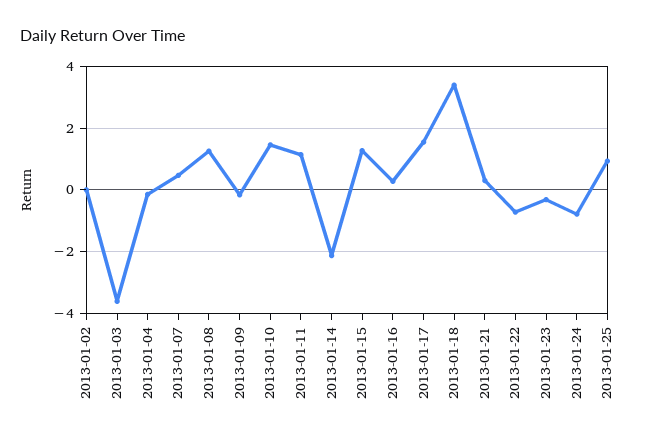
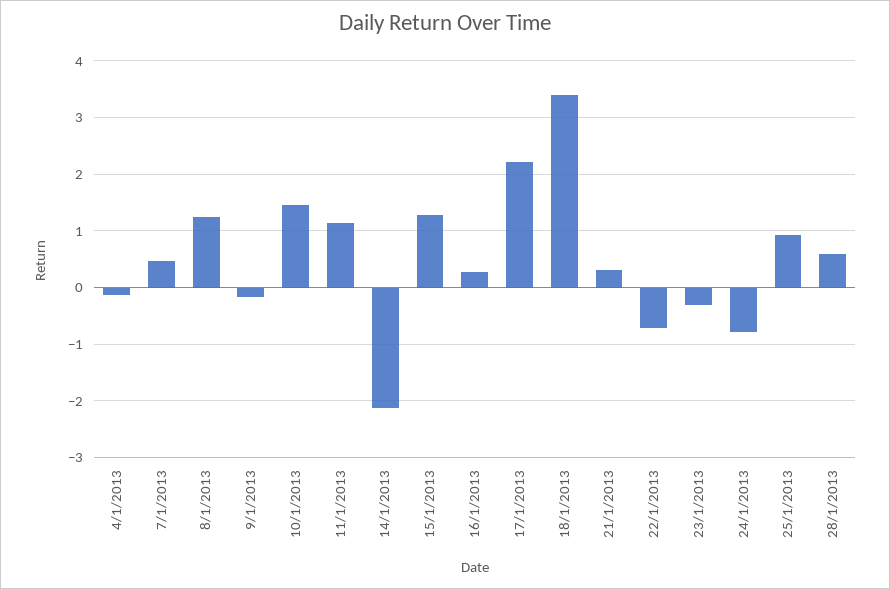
2013-01-02: 0 -> none
2013-01-03: -3.6 -> none
2013-01-17: 1.6 -> 2.2
28/1/2013: none -> 0.6

